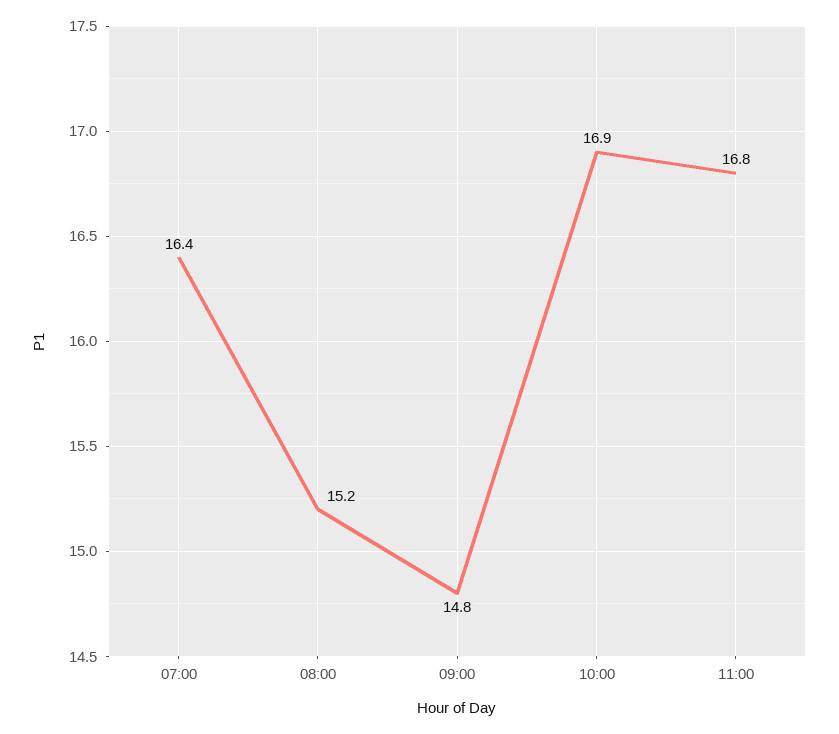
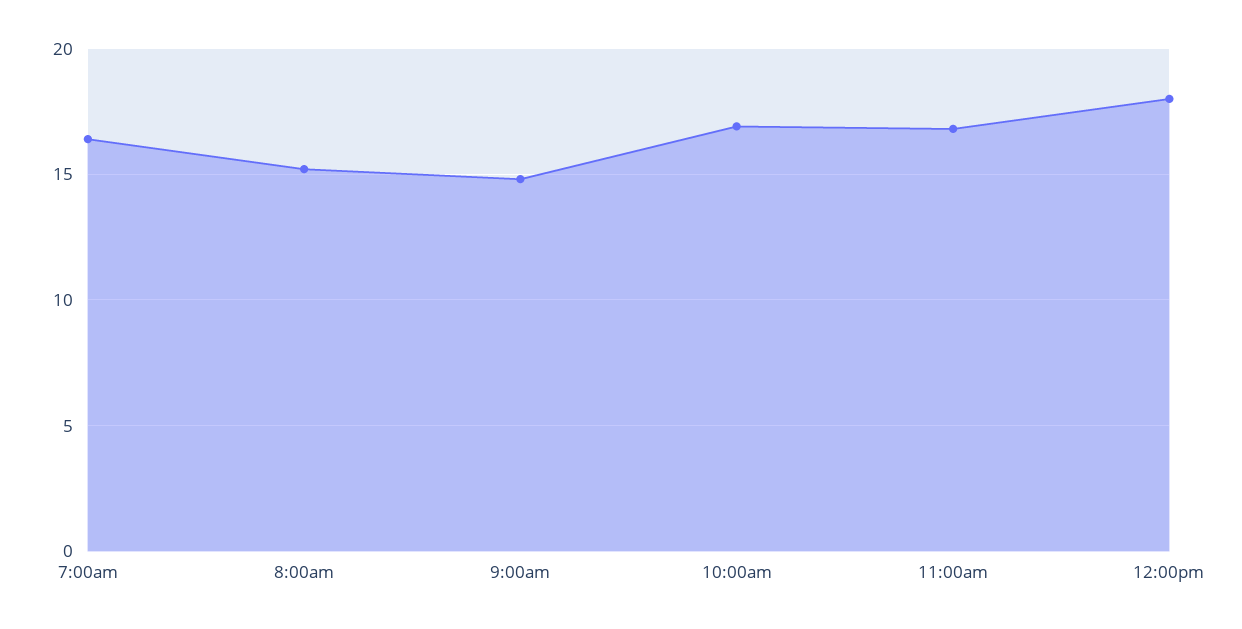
12:00pm: none -> 18

